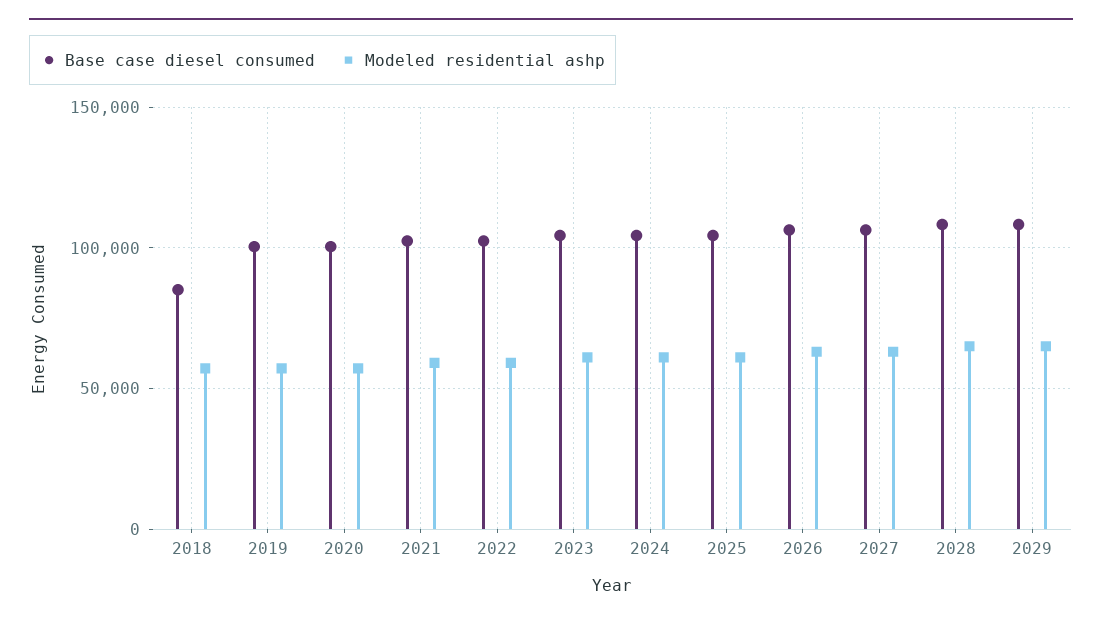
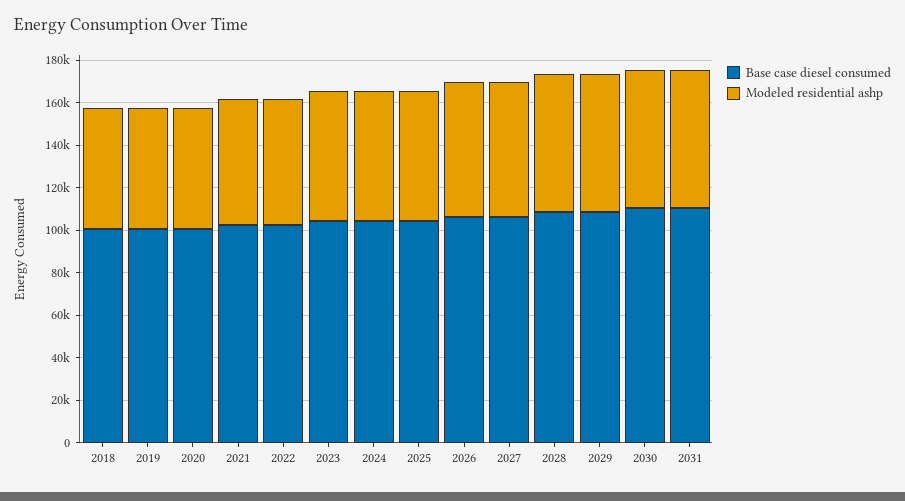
Base case diesel consumed, 2018: 85000 -> 100000
Base case diesel consumed, 2030: none -> 110000
Modeled residential ashp, 2030: none -> 65000
Base case diesel consumed, 2031: none -> 110000
Modeled residential ashp, 2031: none -> 65000

